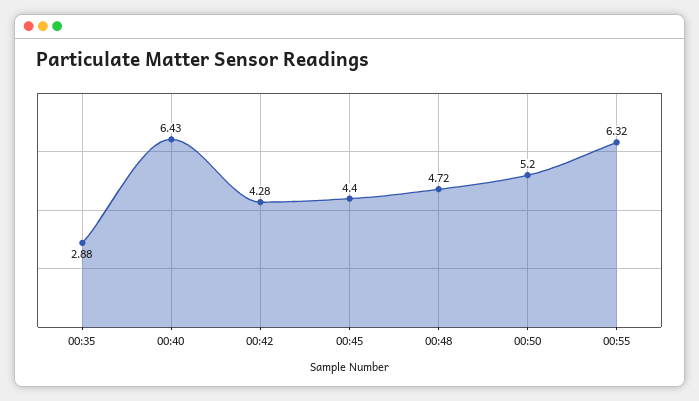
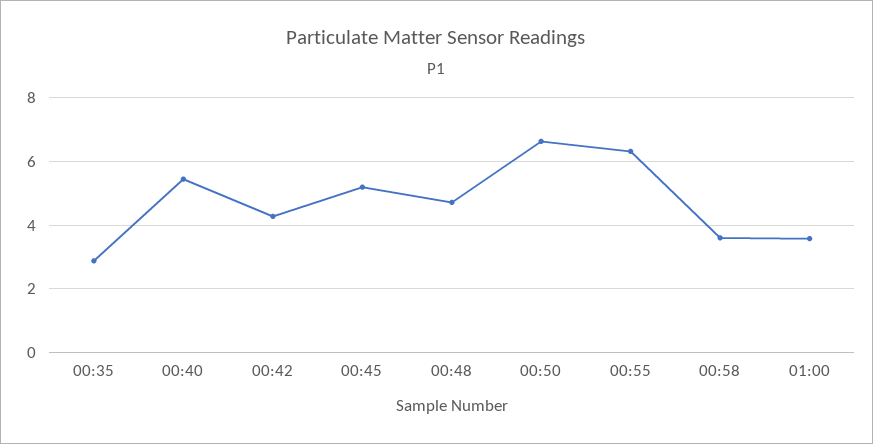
00:40: 6.43 -> 5.4
00:45: 4.4 -> 5.2
00:50: 5.2 -> 6.6
00:58: none -> 3.6
01:00: none -> 3.6

